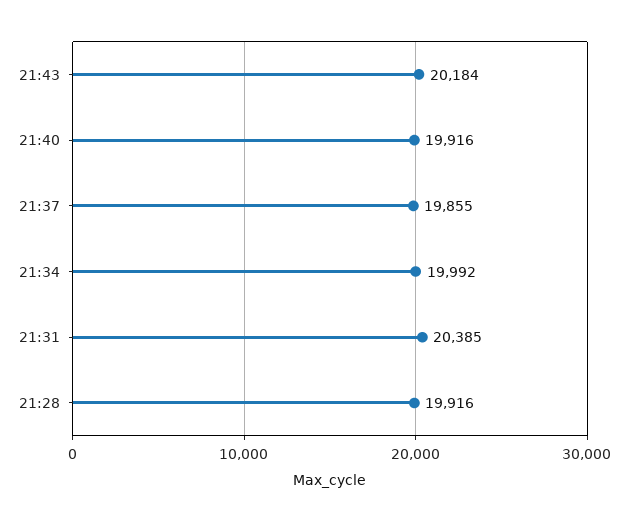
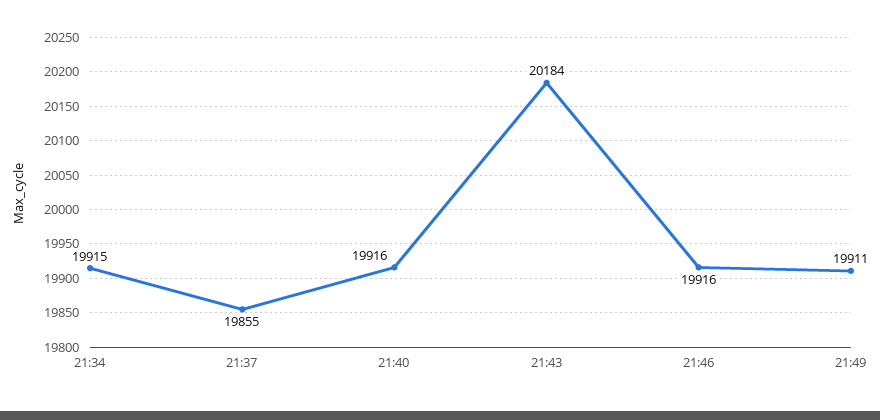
21:34: 19992 -> 19915
21:31: 20385 -> none
21:28: 19916 -> none
21:46: none -> 19916
21:49: none -> 19911

